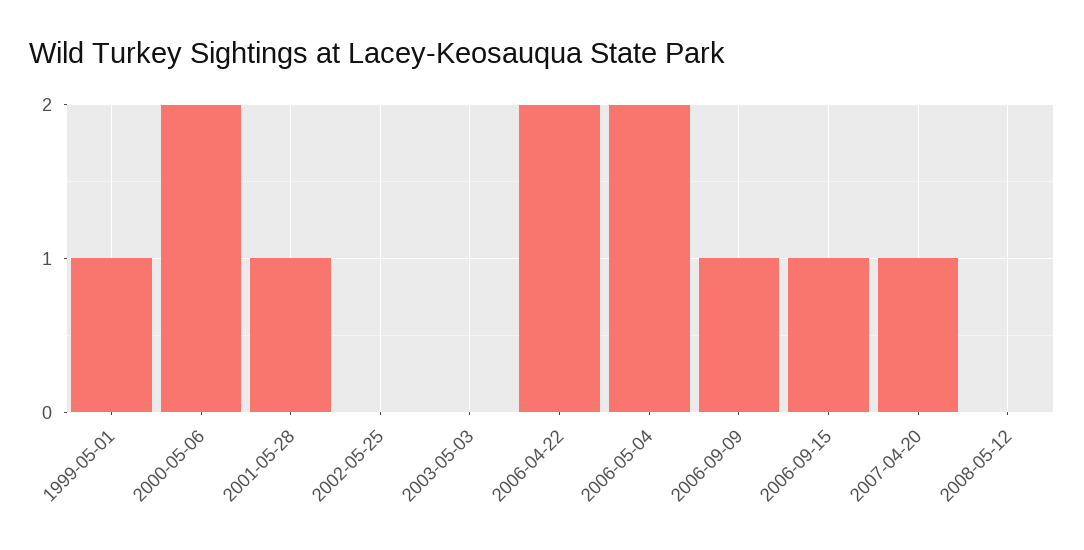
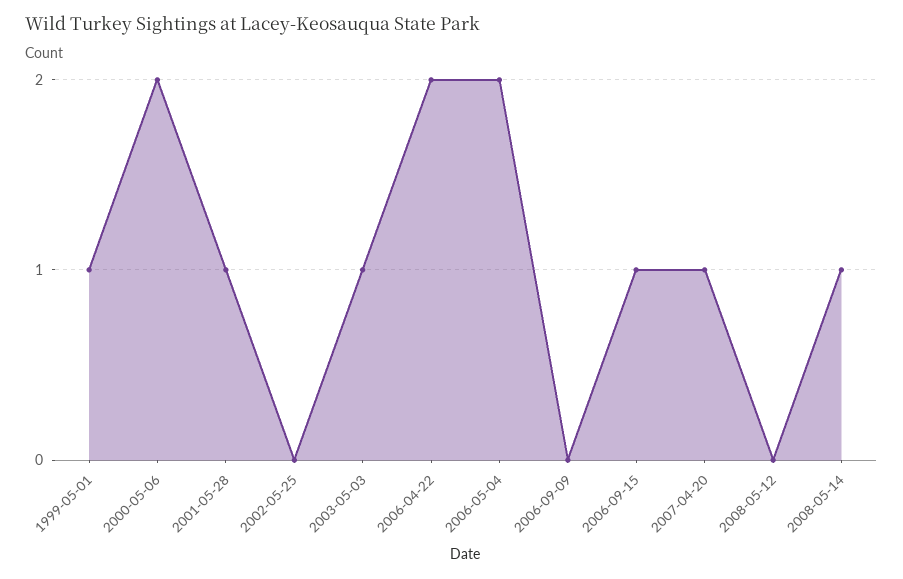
2003-05-03: 0 -> 1
2006-09-09: 1 -> 0
2008-05-14: none -> 1

